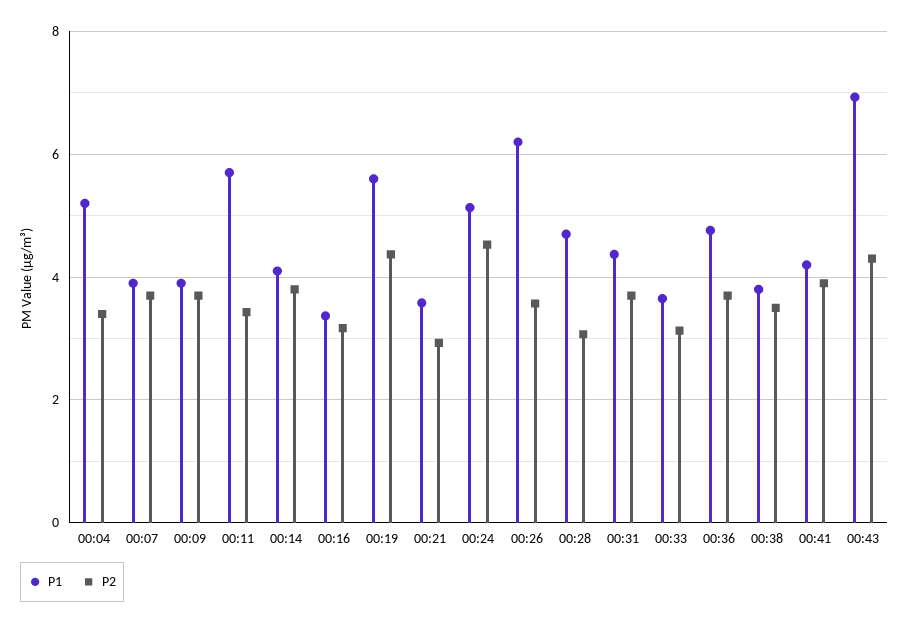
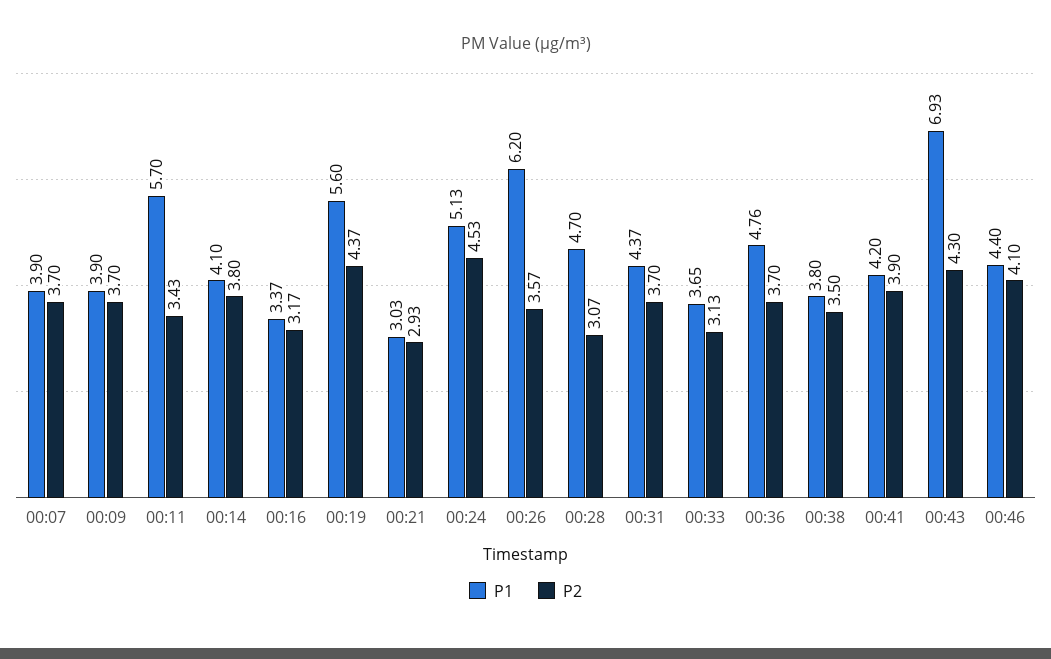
P1, 00:04: 5.2 -> none
P2, 00:04: 3.4 -> none
P1, 00:21: 3.6 -> 3.03
P1, 00:46: none -> 4.4
P2, 00:46: none -> 4.1

